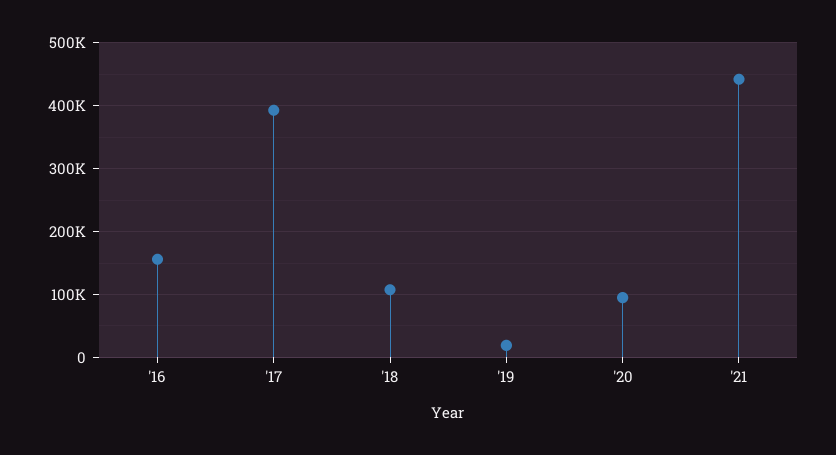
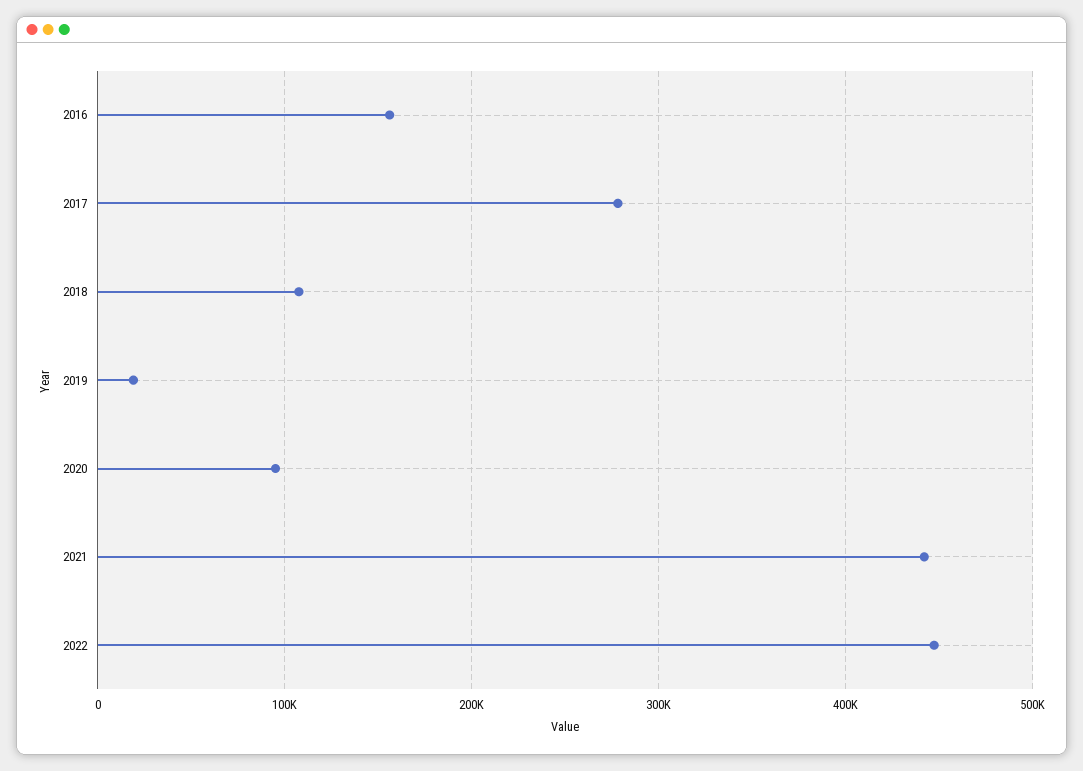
'17: 390000 -> 280000
2022: none -> 450000

